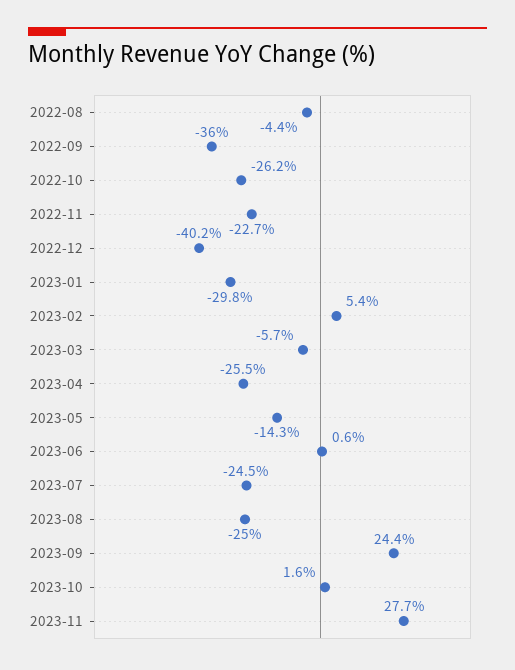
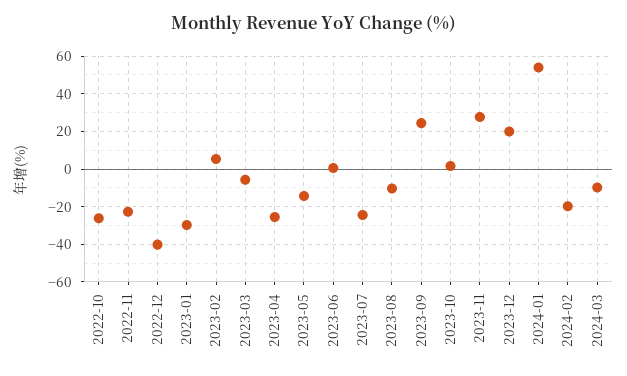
2022-08: -4.4 -> none
2022-09: -36 -> none
2023-08: -25 -> -10
2023-12: none -> 20
2024-01: none -> 55
2024-02: none -> -20
2024-03: none -> -10

